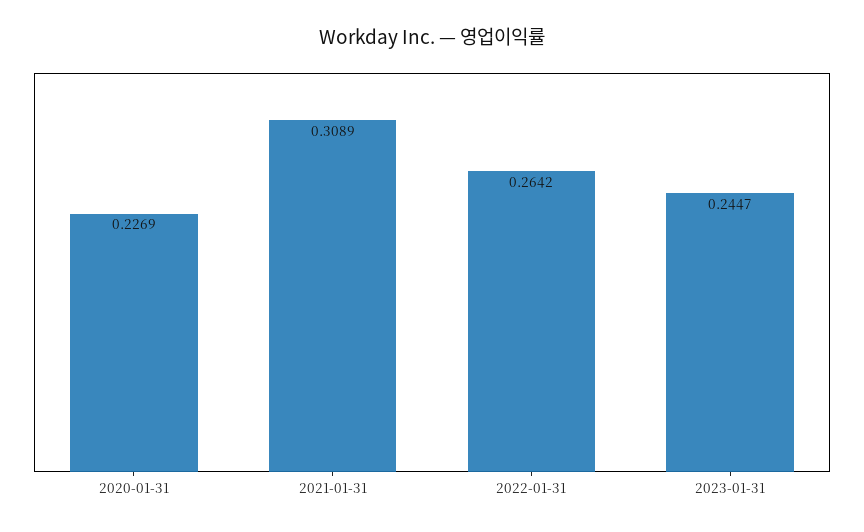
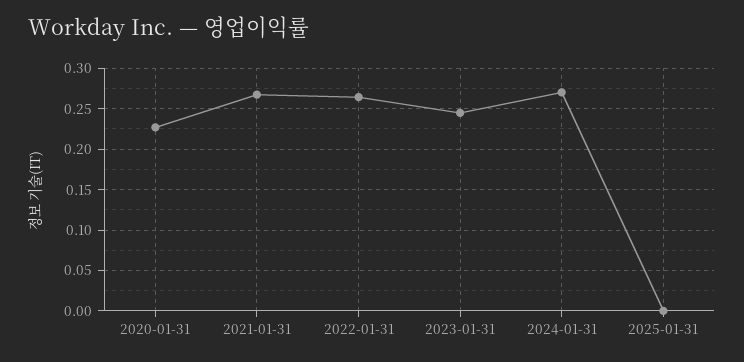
2021-01-31: 0.3089 -> 0.27
2024-01-31: none -> 0.27
2025-01-31: none -> 0

